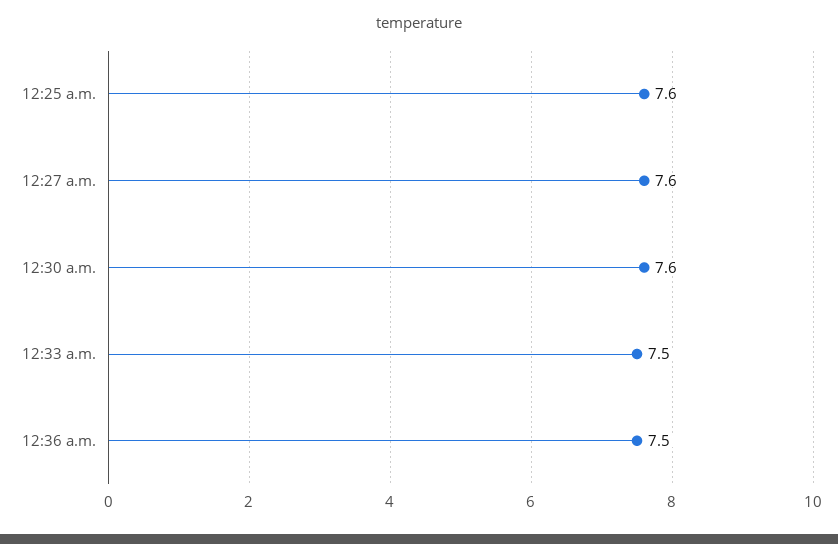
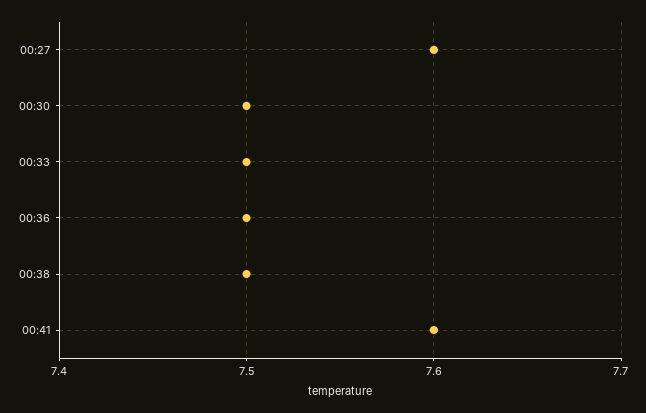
12:25 a.m.: 7.6 -> none
12:30 a.m.: 7.6 -> 7.5
00:38: none -> 7.5
00:41: none -> 7.6

